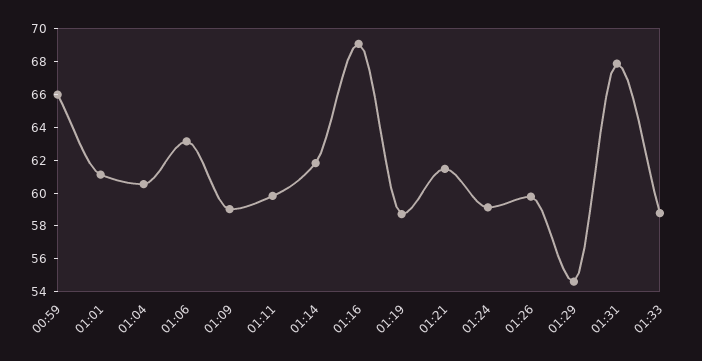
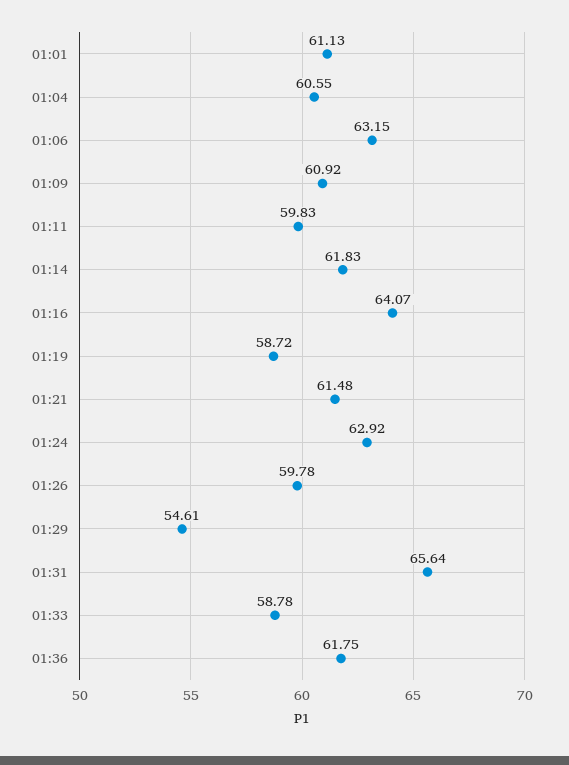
00:59: 66 -> none
01:09: 59 -> 60.92
01:16: 69 -> 64.07
01:24: 59 -> 62.92
01:31: 68 -> 65.64
01:36: none -> 61.75

